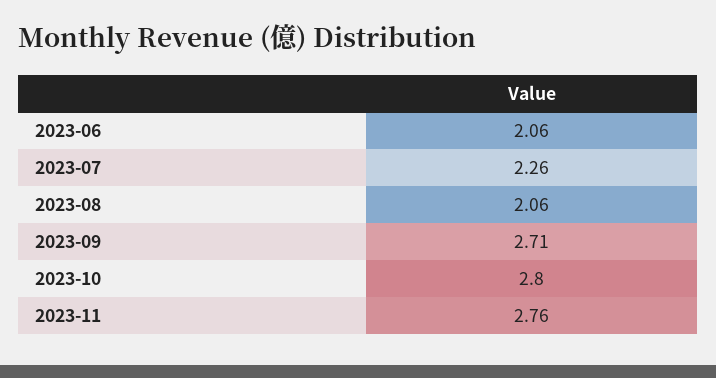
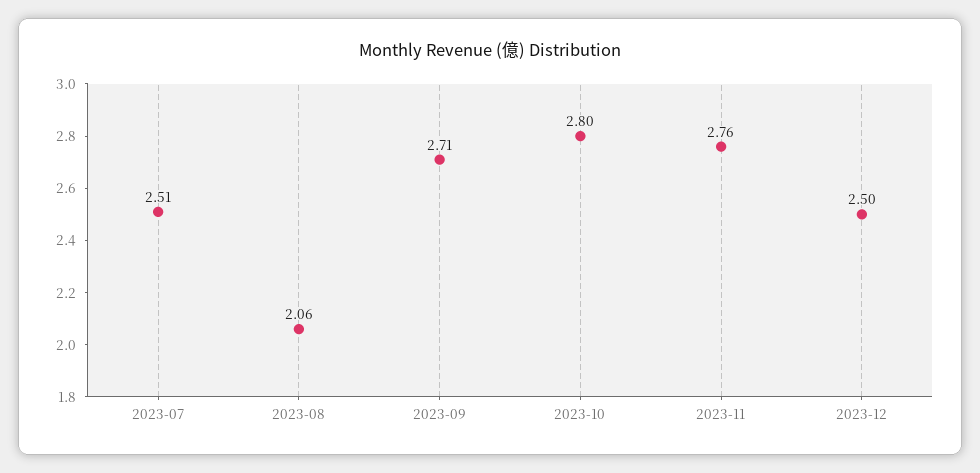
2023-06: 2.06 -> none
2023-07: 2.26 -> 2.51
2023-12: none -> 2.5

